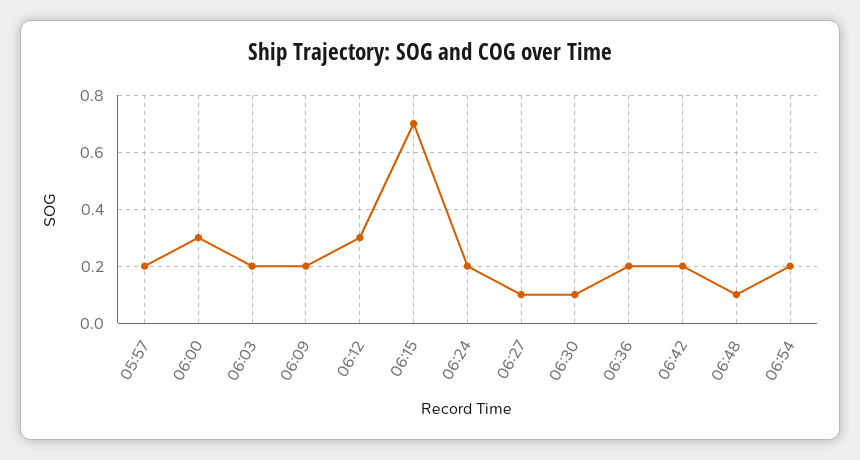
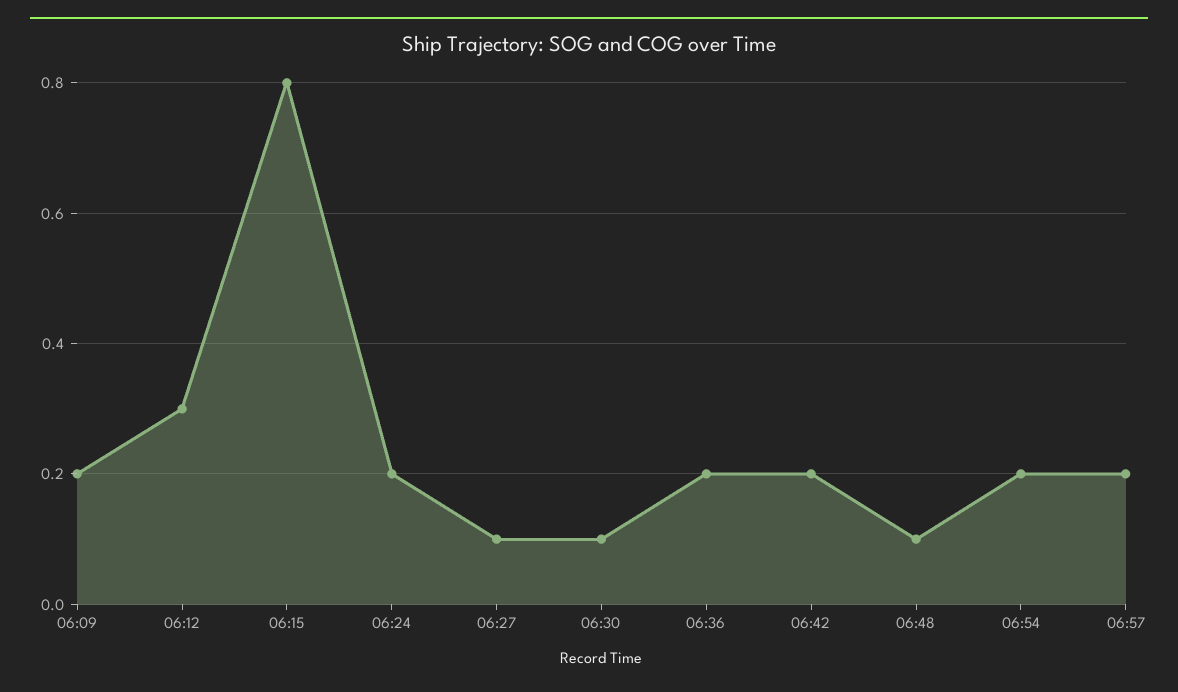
05:57: 0.2 -> none
06:00: 0.3 -> none
06:03: 0.2 -> none
06:15: 0.7 -> 0.8
06:57: none -> 0.2

